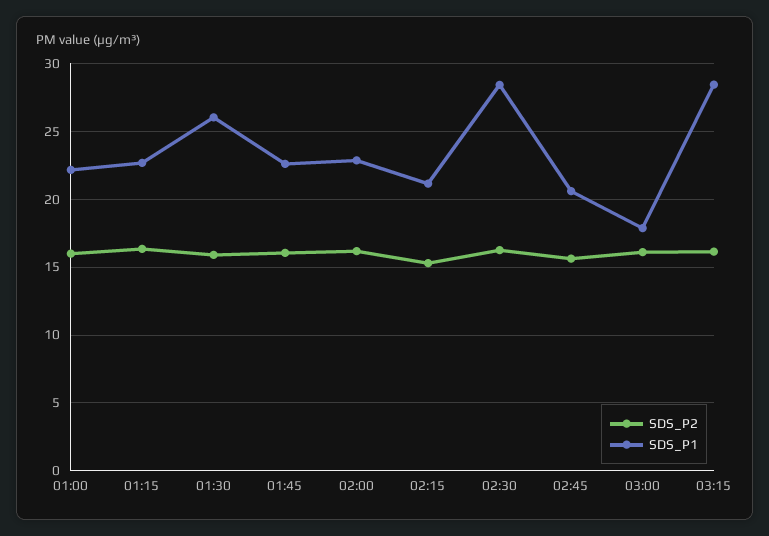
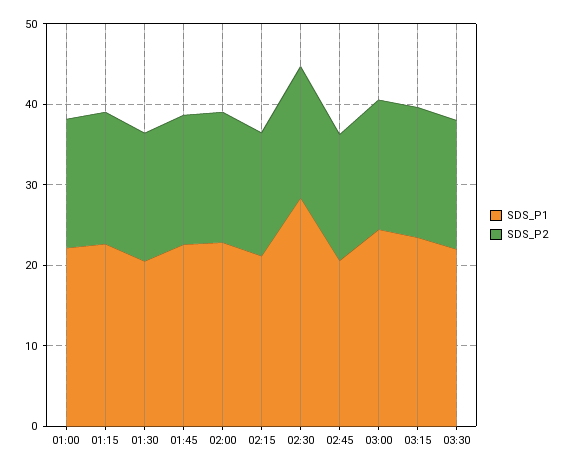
SDS_P1, 01:30: 26 -> 20
SDS_P1, 03:00: 18 -> 24
SDS_P1, 03:15: 28.5 -> 24
SDS_P1, 03:30: none -> 22
SDS_P2, 03:30: none -> 16

